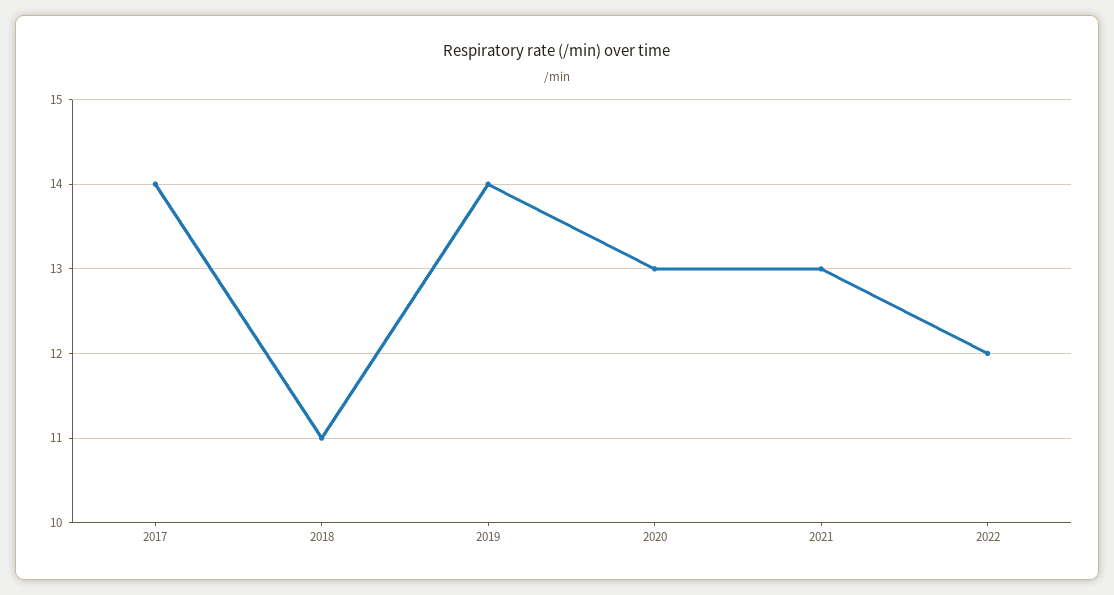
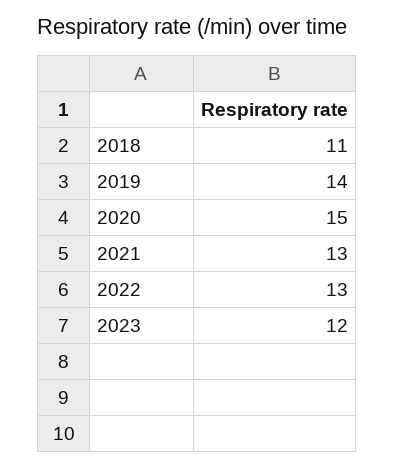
2017: 14 -> none
2020: 13 -> 15
2022: 12 -> 13
2023: none -> 12

